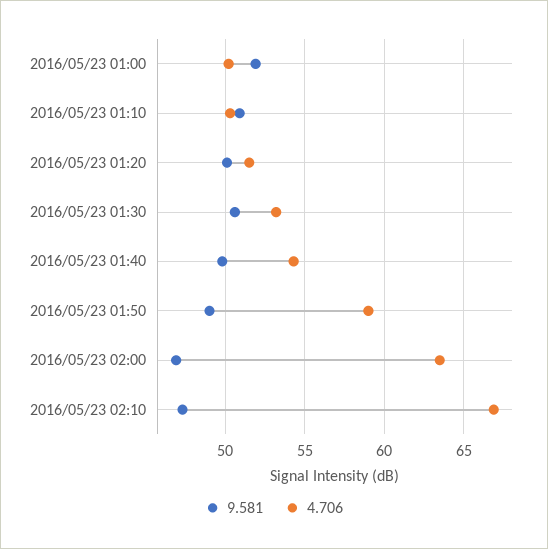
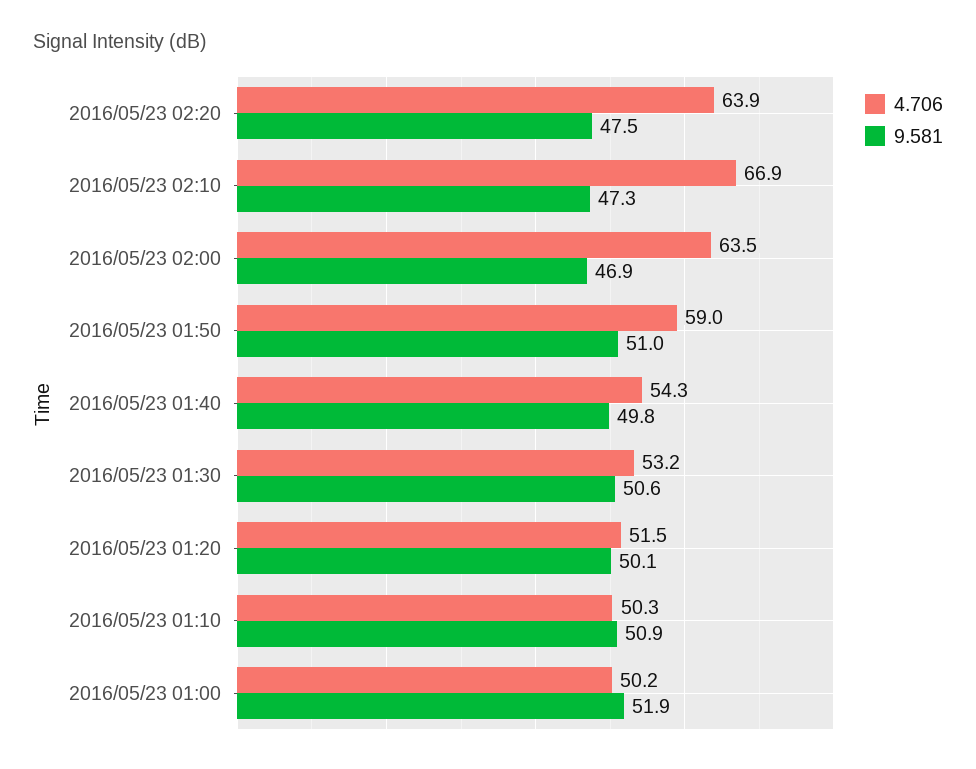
9.581, 2016/05/23 01:50: 49 -> 51
4.706, 2016/05/23 02:20: none -> 63.9
9.581, 2016/05/23 02:20: none -> 47.5

